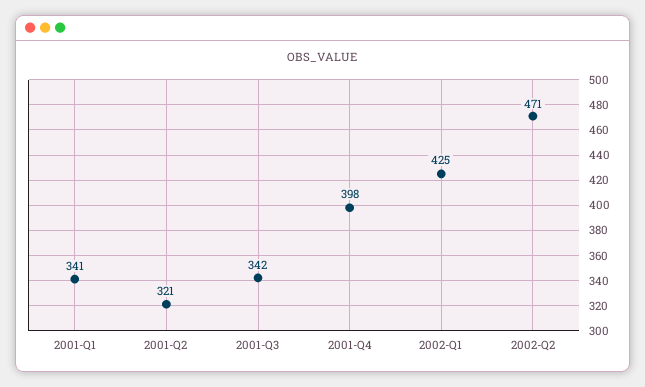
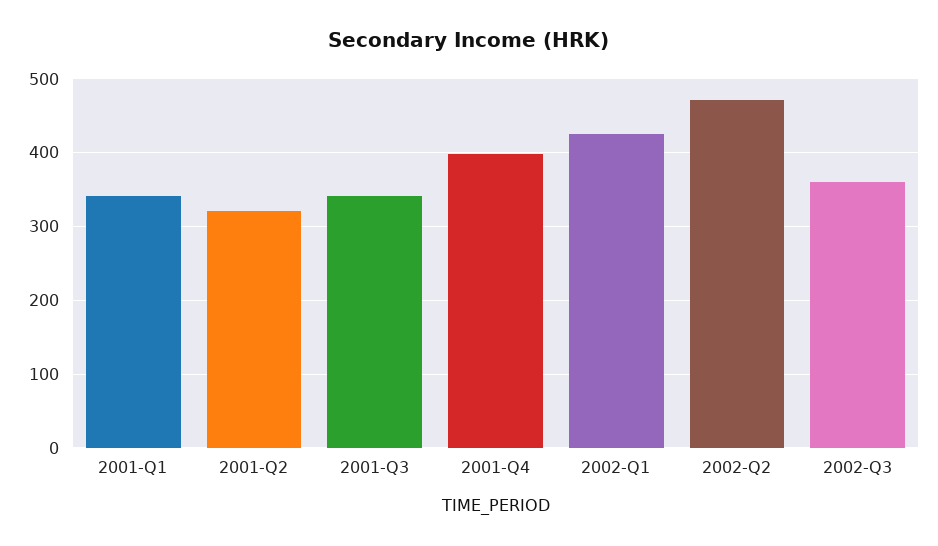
2002-Q3: none -> 360

